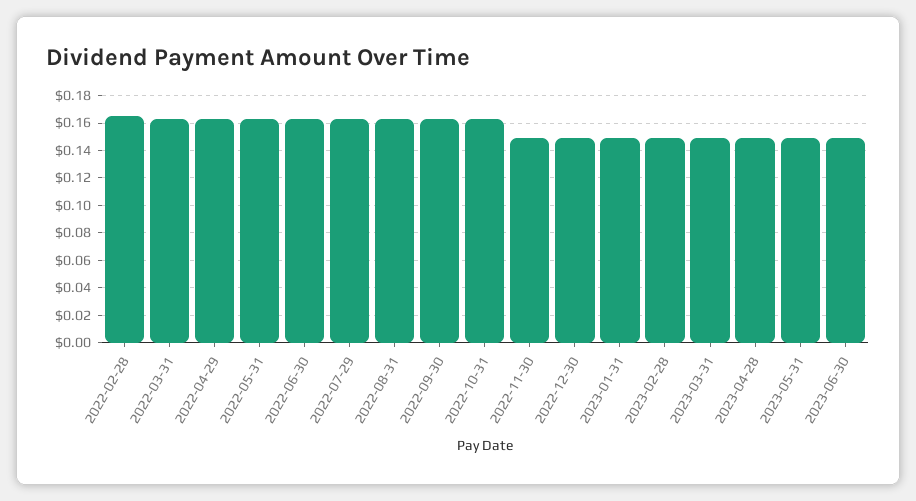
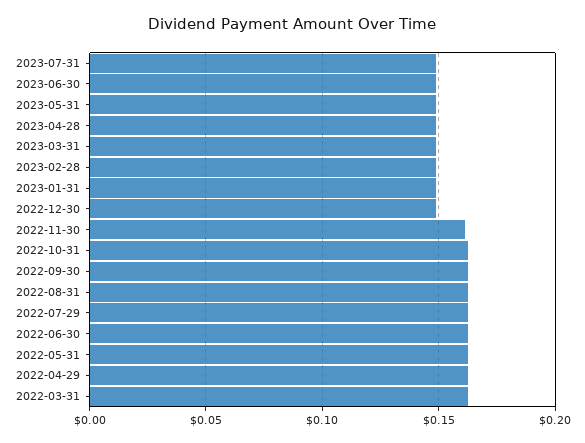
2022-02-28: 0.165 -> none
2022-11-30: 0.15 -> 0.16
2023-07-31: none -> 0.15

